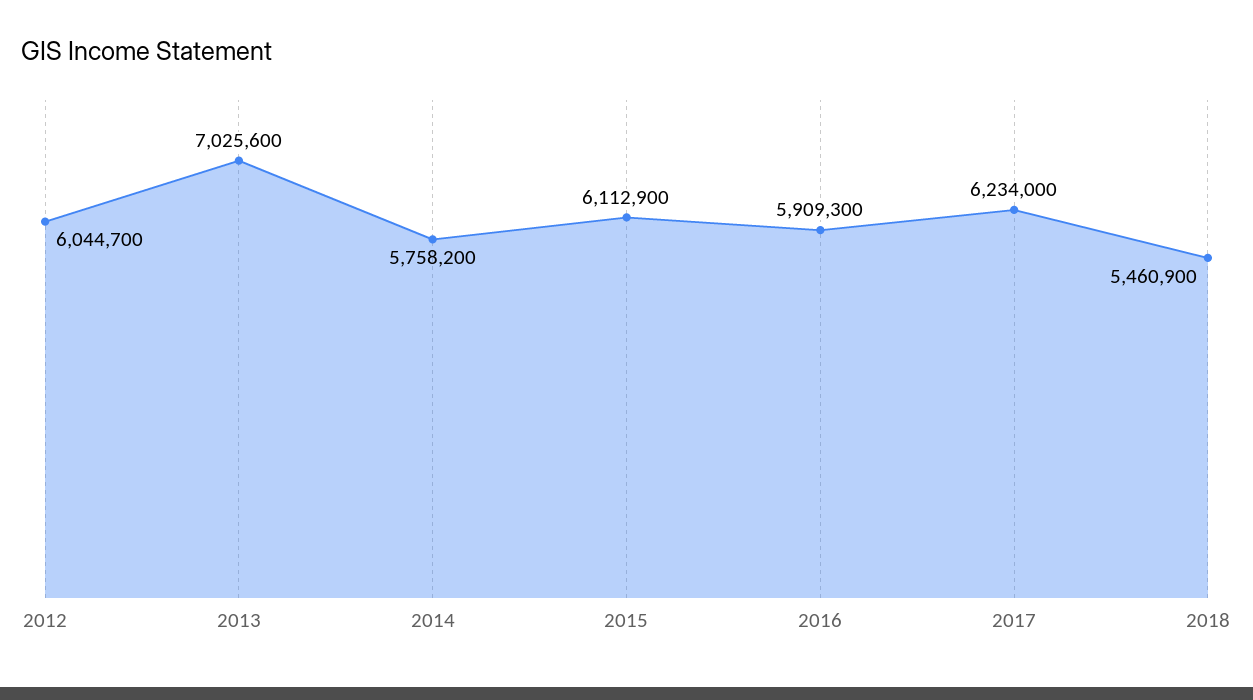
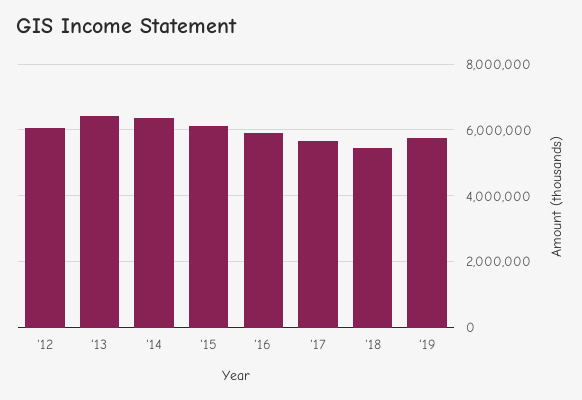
2013: 7025600 -> 6400000
2014: 5758200 -> 6400000
2017: 6234000 -> 5600000
'19: none -> 5800000

